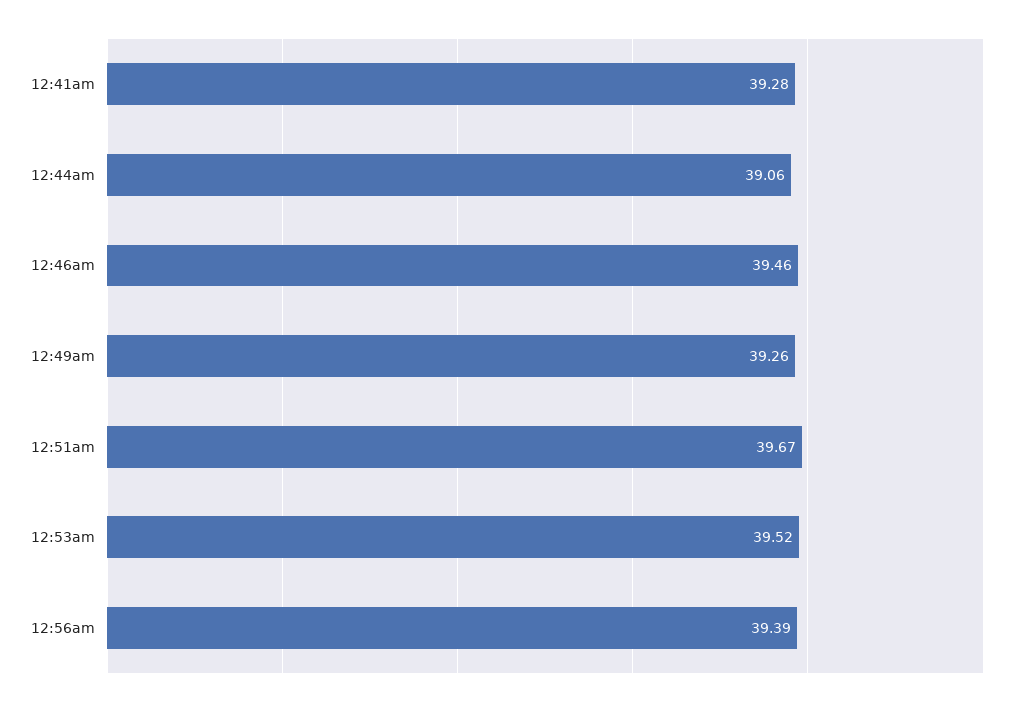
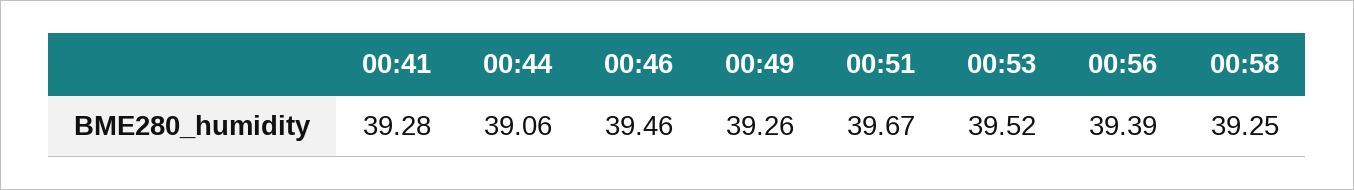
00:58: none -> 39.25

